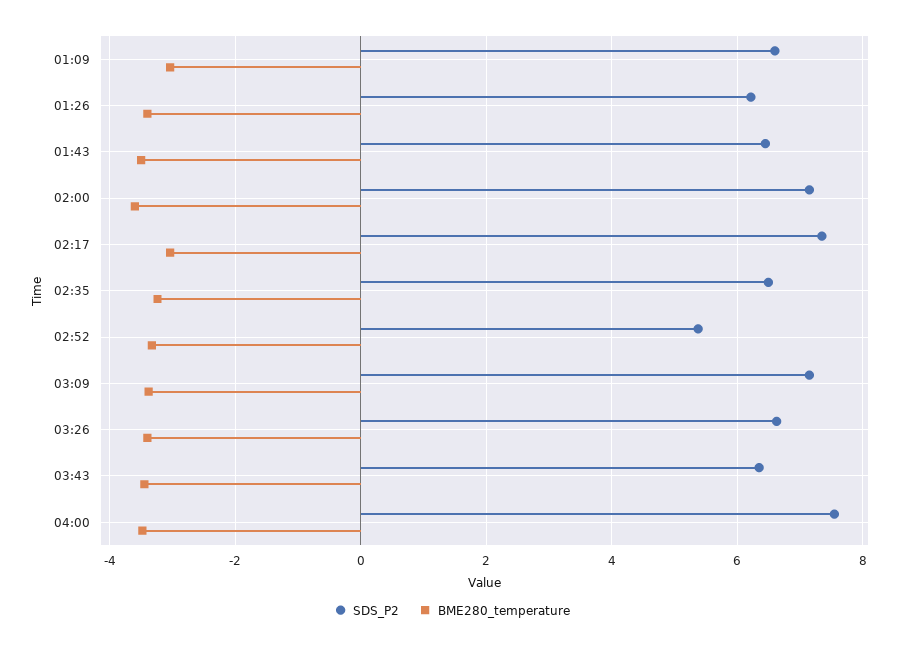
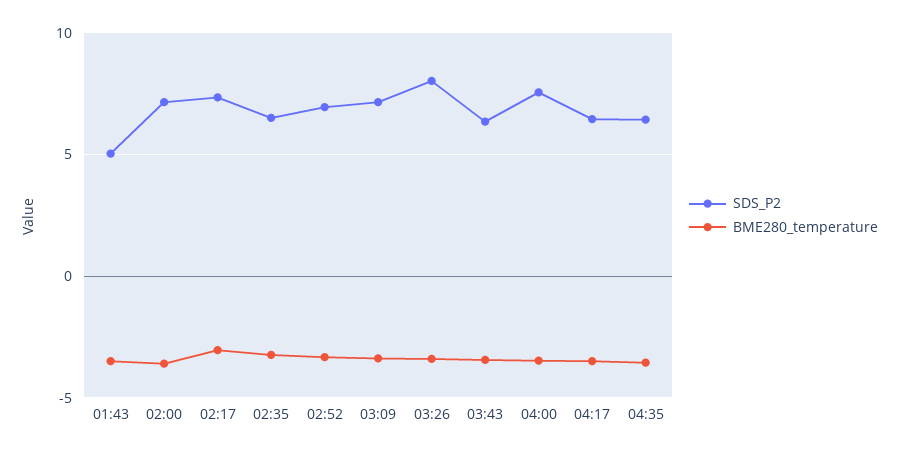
SDS_P2, 01:09: 6.6 -> none
BME280_temperature, 01:09: -3 -> none
SDS_P2, 01:26: 6.2 -> none
BME280_temperature, 01:26: -3.4 -> none
SDS_P2, 01:43: 6.4 -> 5
SDS_P2, 02:52: 5.4 -> 7
SDS_P2, 03:26: 6.6 -> 8
SDS_P2, 04:17: none -> 6.5
BME280_temperature, 04:17: none -> -3.5
SDS_P2, 04:35: none -> 6.5
BME280_temperature, 04:35: none -> -3.5

